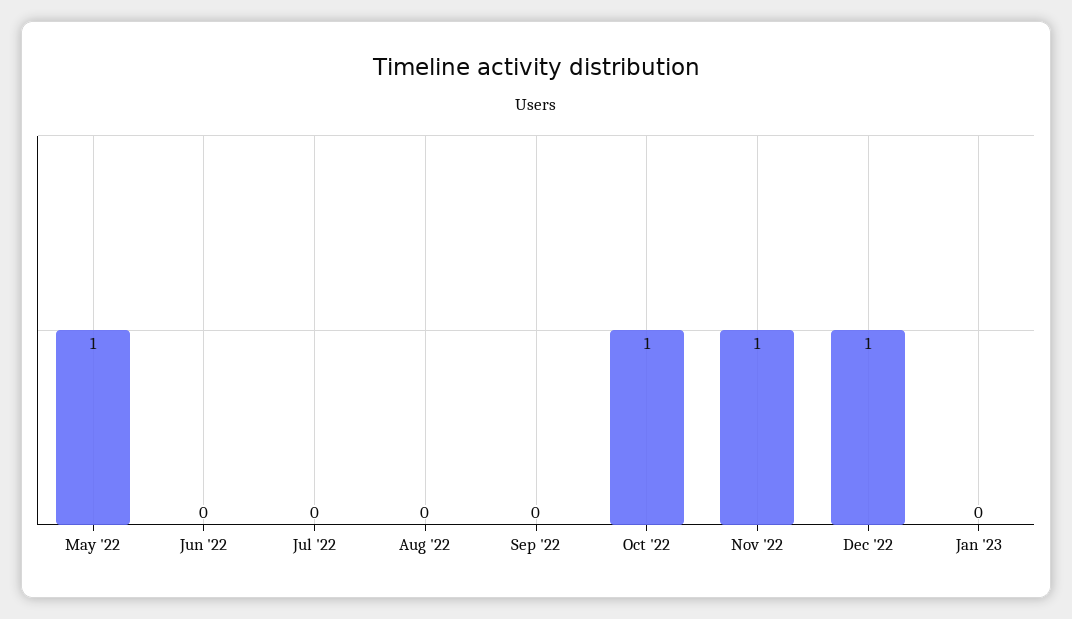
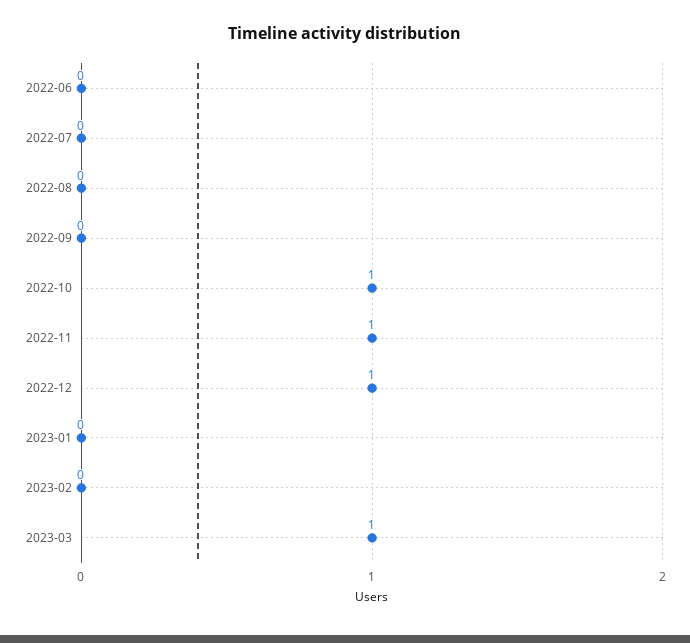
May '22: 1 -> none
2023-02: none -> 0
2023-03: none -> 1

